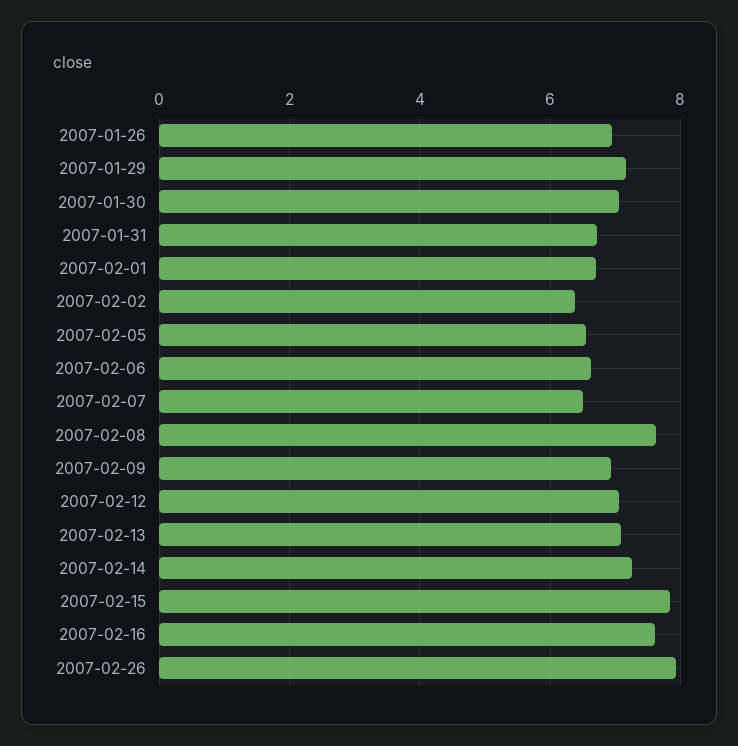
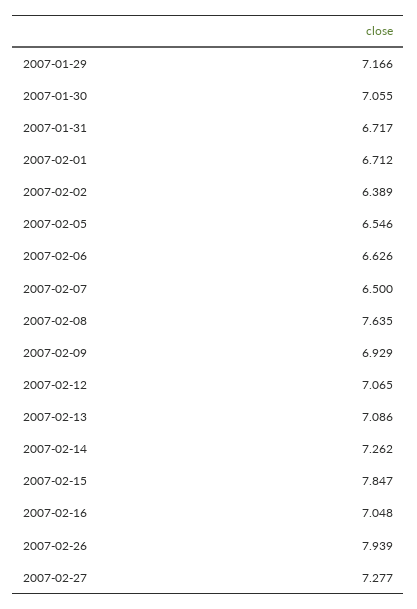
2007-01-26: 7 -> none
2007-02-16: 7.6 -> 7.048
2007-02-27: none -> 7.277

